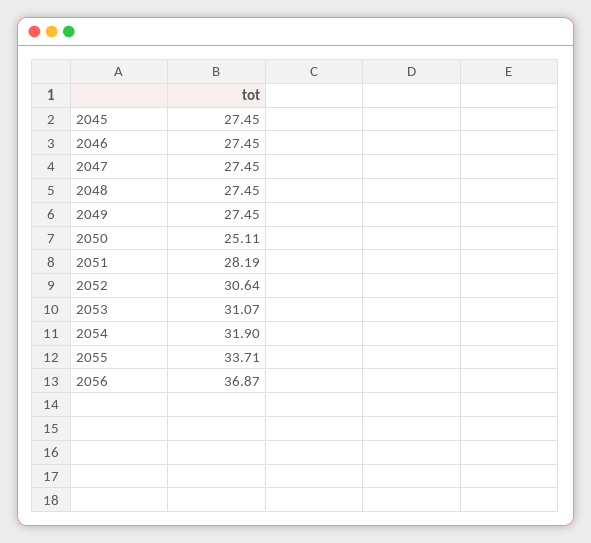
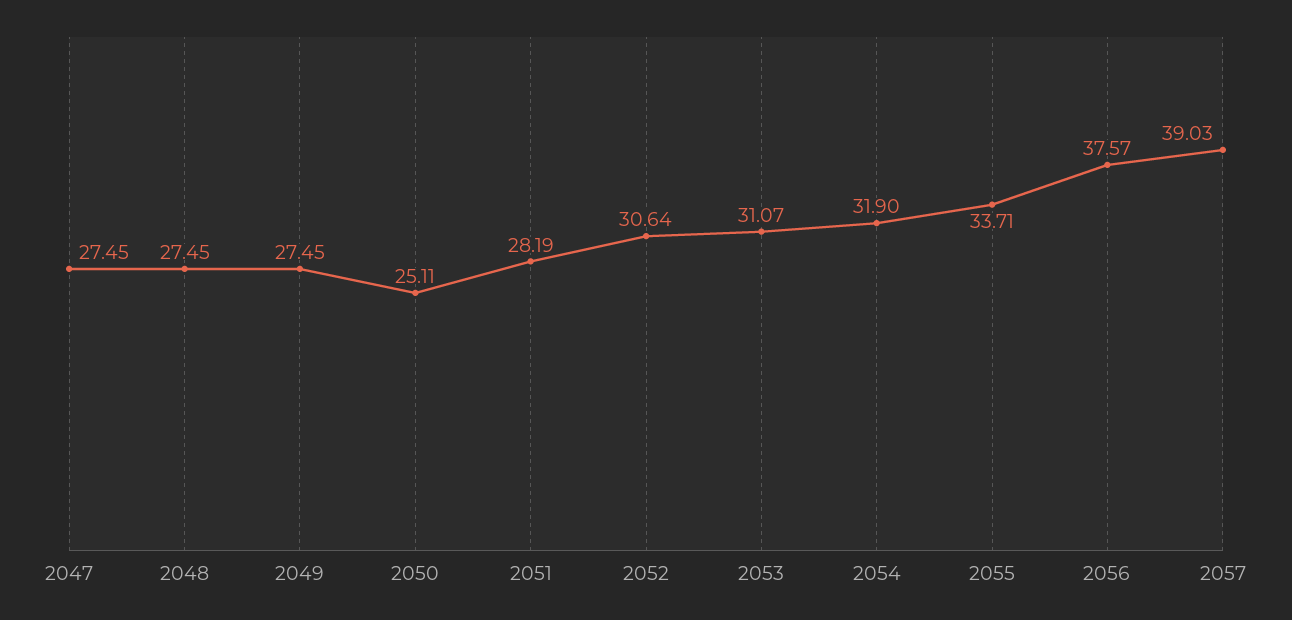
2045: 27.45 -> none
2046: 27.45 -> none
2056: 36.87 -> 37.57
2057: none -> 39.03

